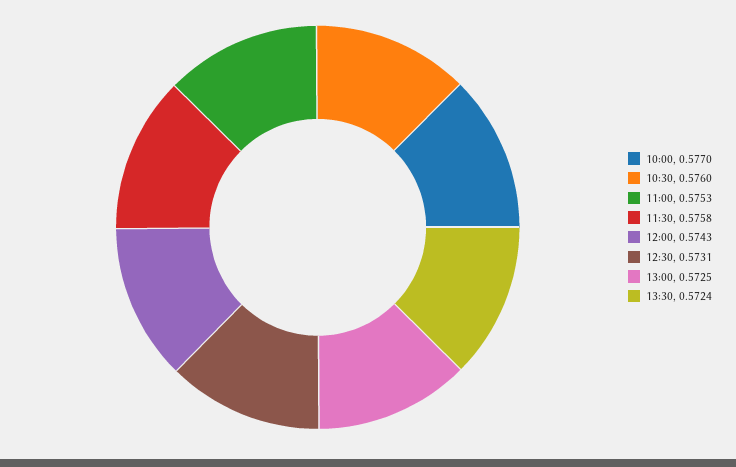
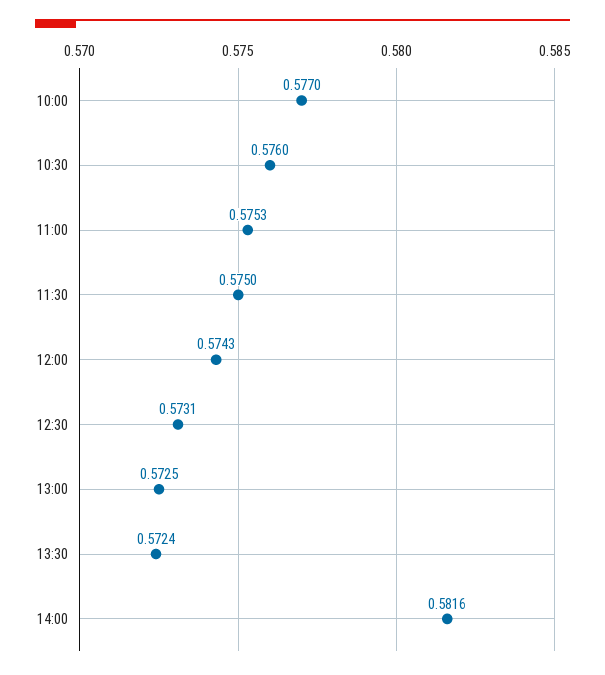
11:30: 0.5758 -> 0.575
14:00: none -> 0.5816

